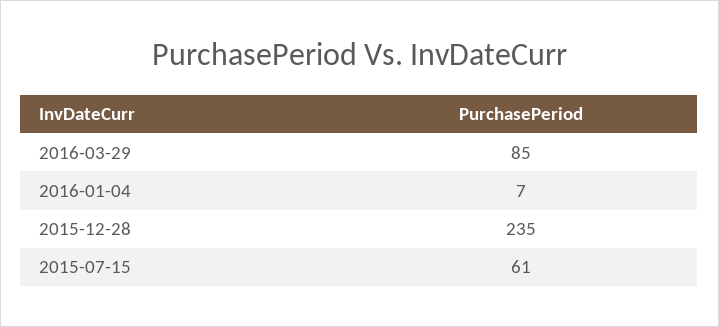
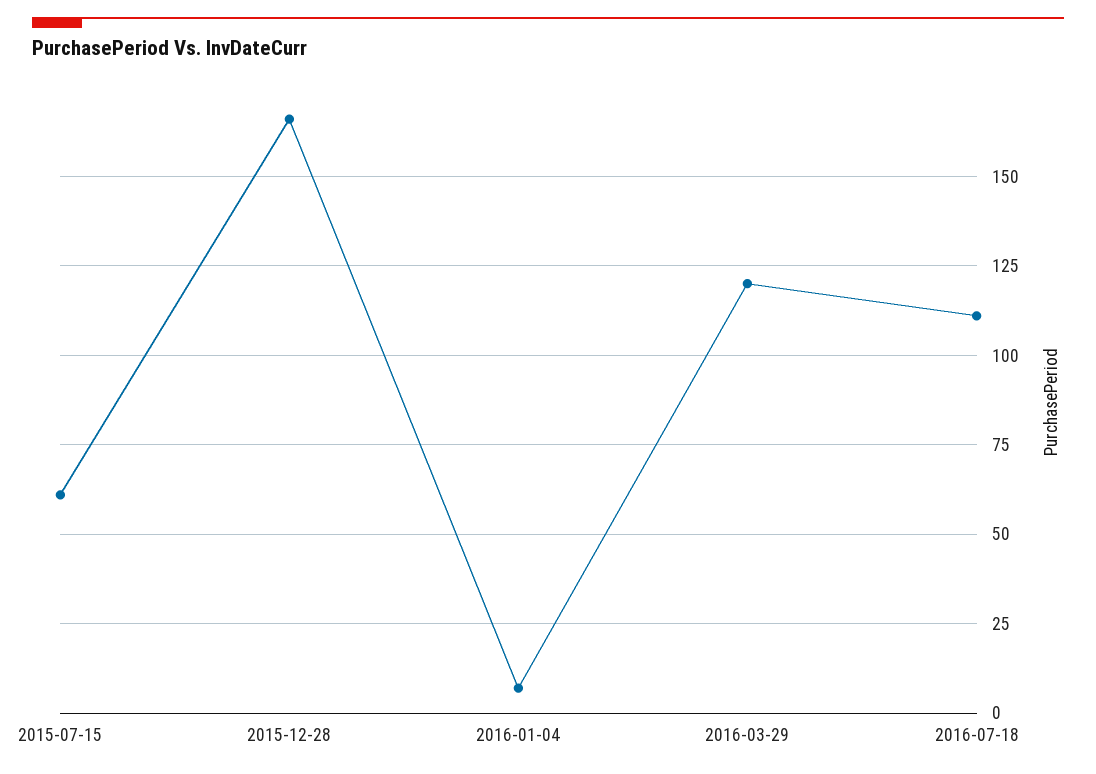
2016-03-29: 85 -> 120
2015-12-28: 235 -> 165
2016-07-18: none -> 110

